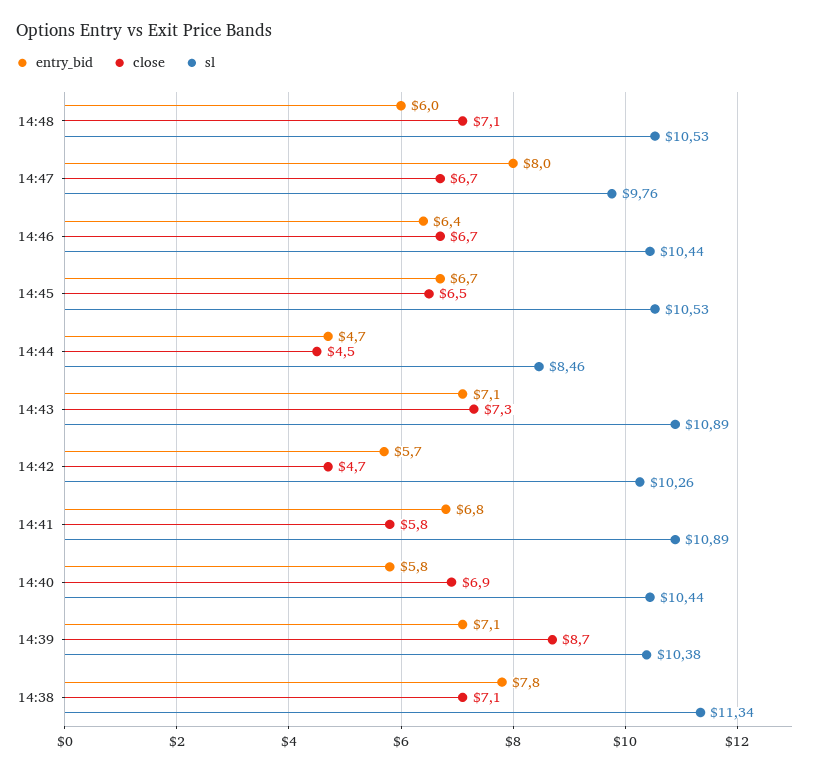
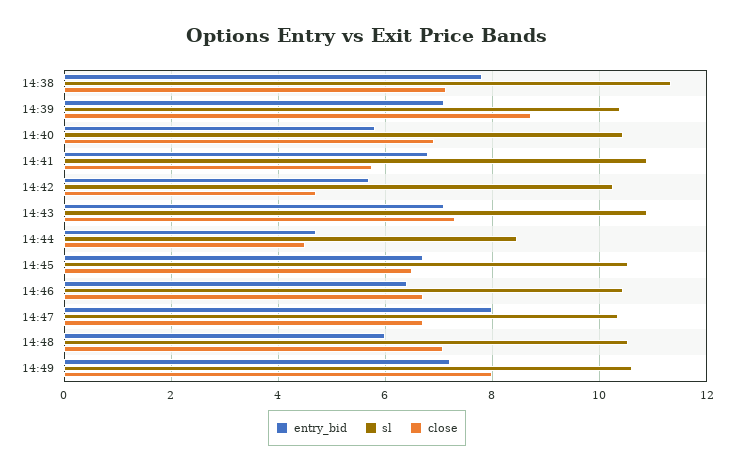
sl, 14:47: 9.76 -> 10.4
entry_bid, 14:49: none -> 7.2
sl, 14:49: none -> 10.6
close, 14:49: none -> 8

